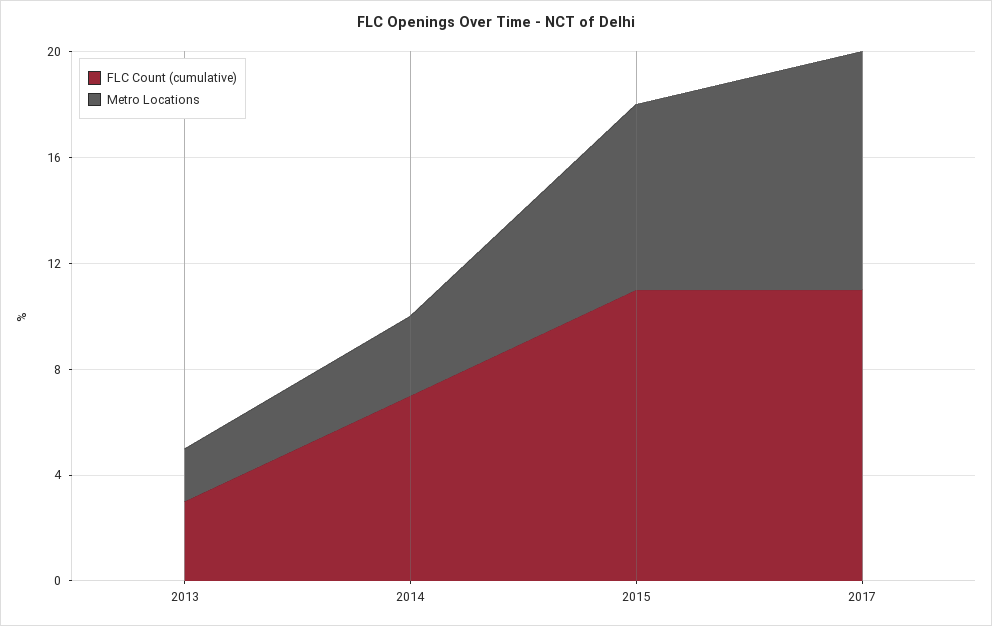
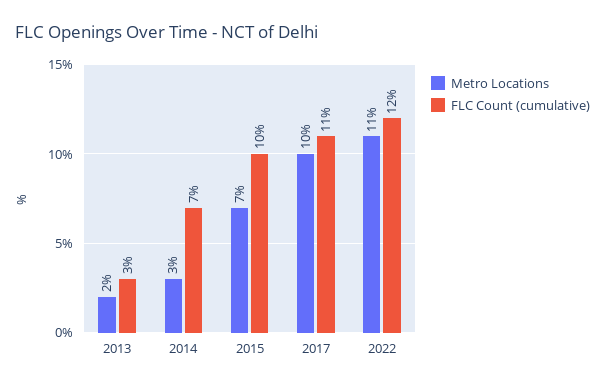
FLC Count (cumulative), 2015: 11 -> 10
Metro Locations, 2017: 9 -> 10
Metro Locations, 2022: none -> 11
FLC Count (cumulative), 2022: none -> 12

